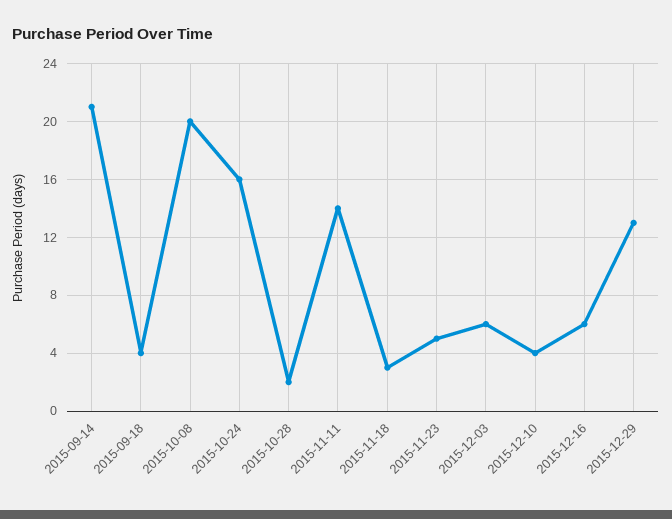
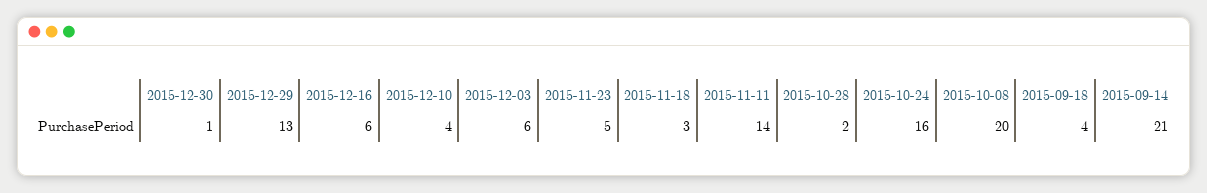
2015-12-30: none -> 1

